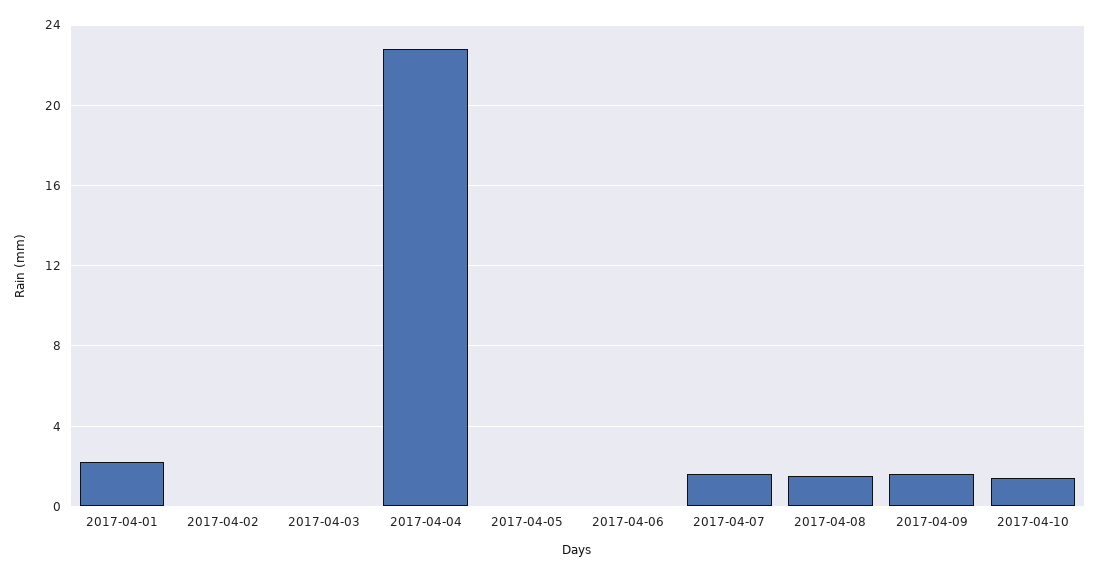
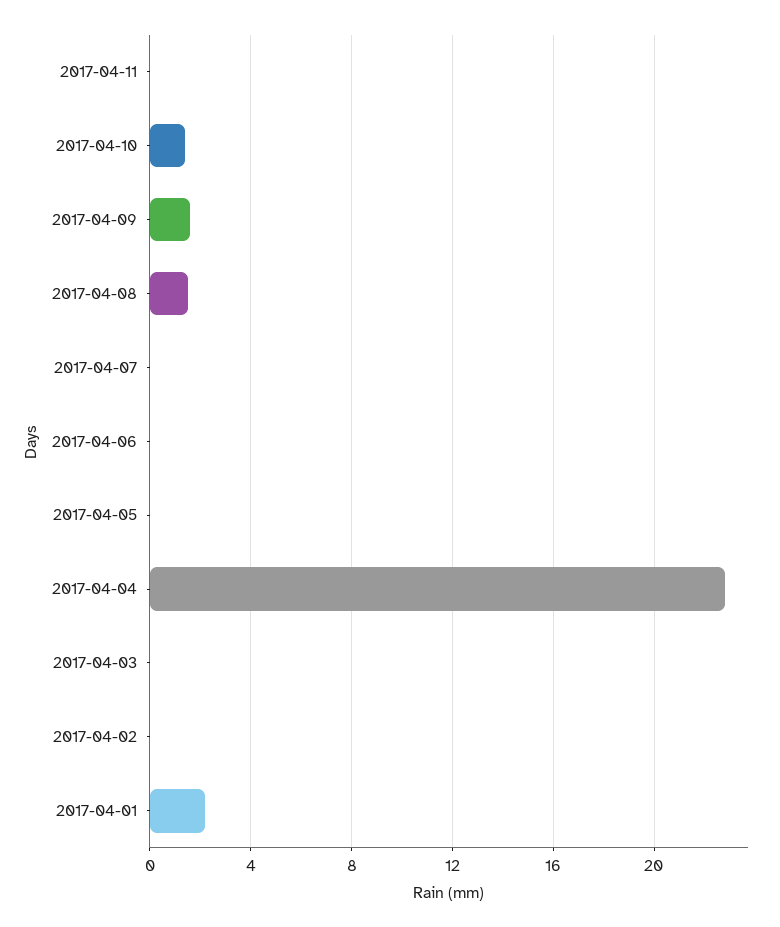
2017-04-07: 1.5 -> 0
2017-04-11: none -> 0

